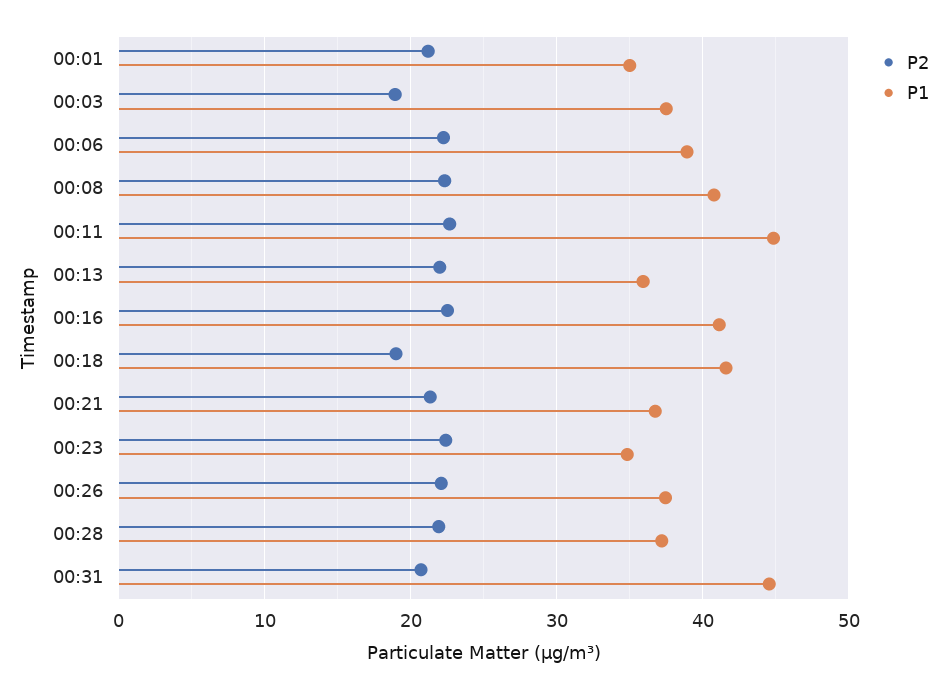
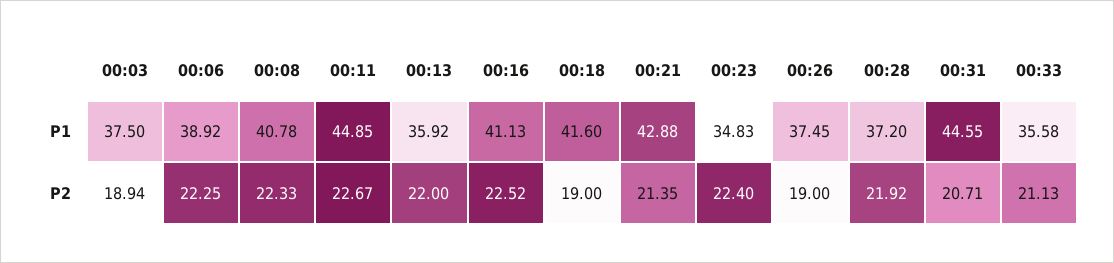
P2, 00:01: 21 -> none
P1, 00:01: 35 -> none
P1, 00:21: 37 -> 42.88
P2, 00:26: 22 -> 19
P1, 00:33: none -> 35.58
P2, 00:33: none -> 21.13

